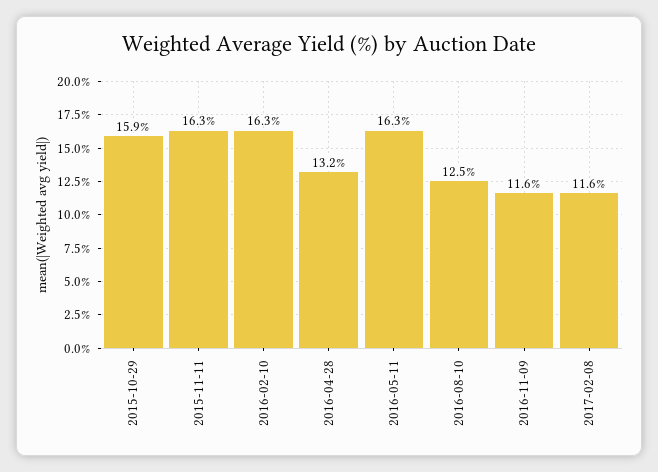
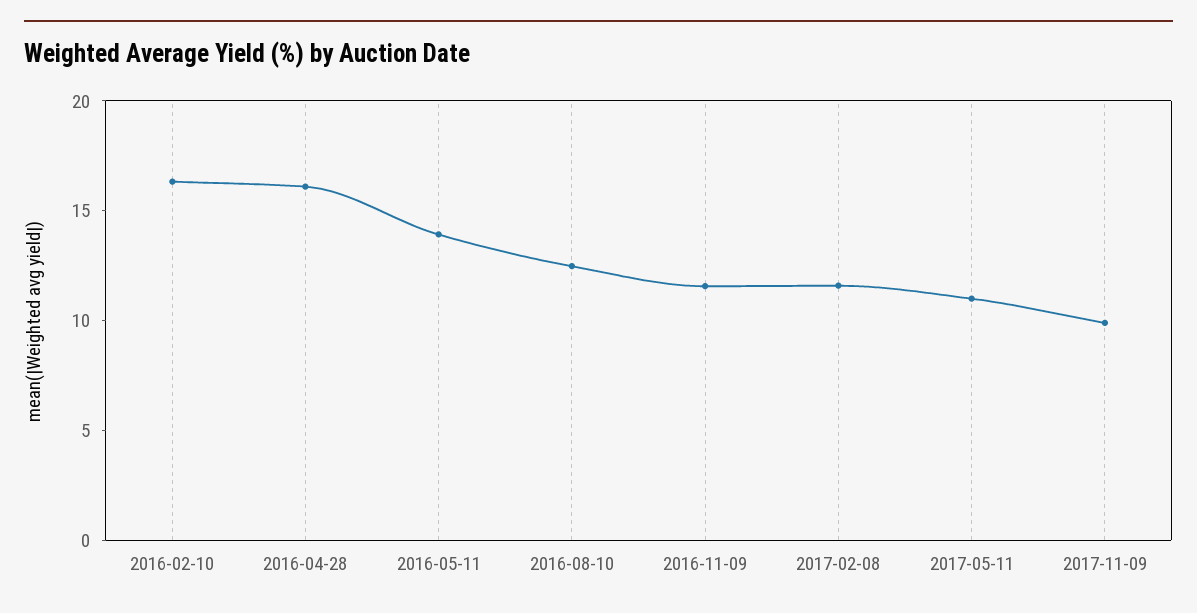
2015-10-29: 15.9 -> none
2015-11-11: 16.3 -> none
2016-04-28: 13.2 -> 16
2016-05-11: 16.3 -> 14
2017-05-11: none -> 11
2017-11-09: none -> 10

